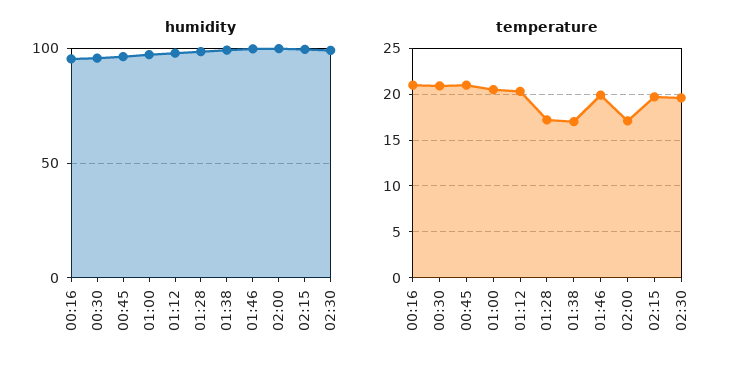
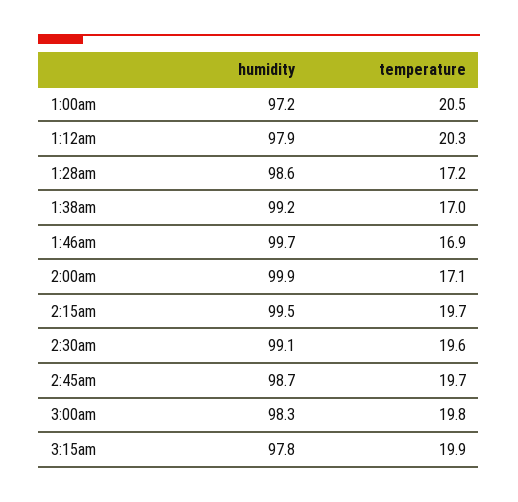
humidity, 00:16: 95 -> none
humidity, 00:30: 95 -> none
humidity, 00:45: 95 -> none
temperature, 00:16: 21 -> none
temperature, 00:30: 21 -> none
temperature, 00:45: 21 -> none
temperature, 01:46: 20 -> 16.9
humidity, 2:45am: none -> 98.7
temperature, 2:45am: none -> 19.7
humidity, 3:00am: none -> 98.3
temperature, 3:00am: none -> 19.8
humidity, 3:15am: none -> 97.8
temperature, 3:15am: none -> 19.9

